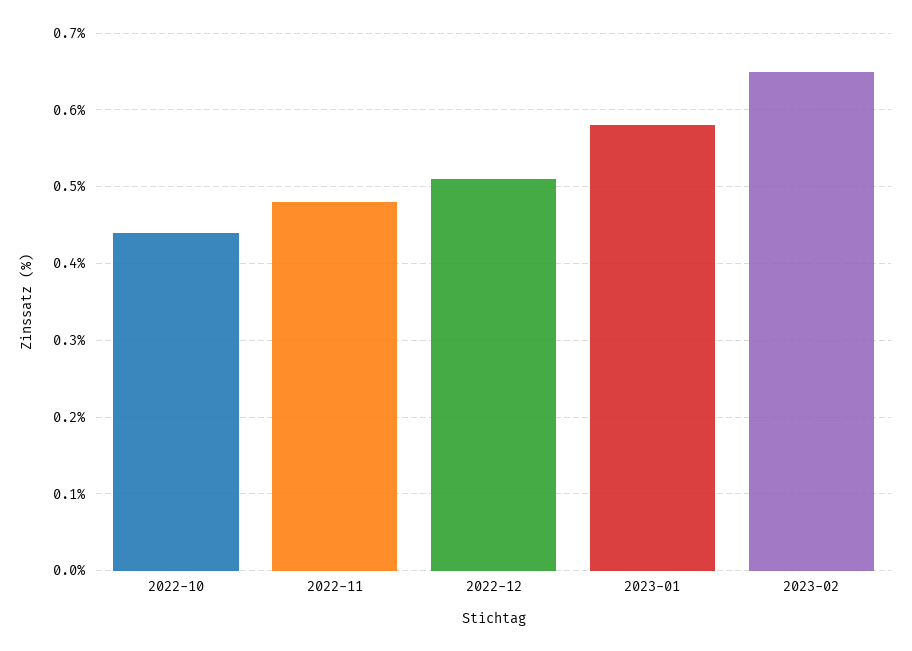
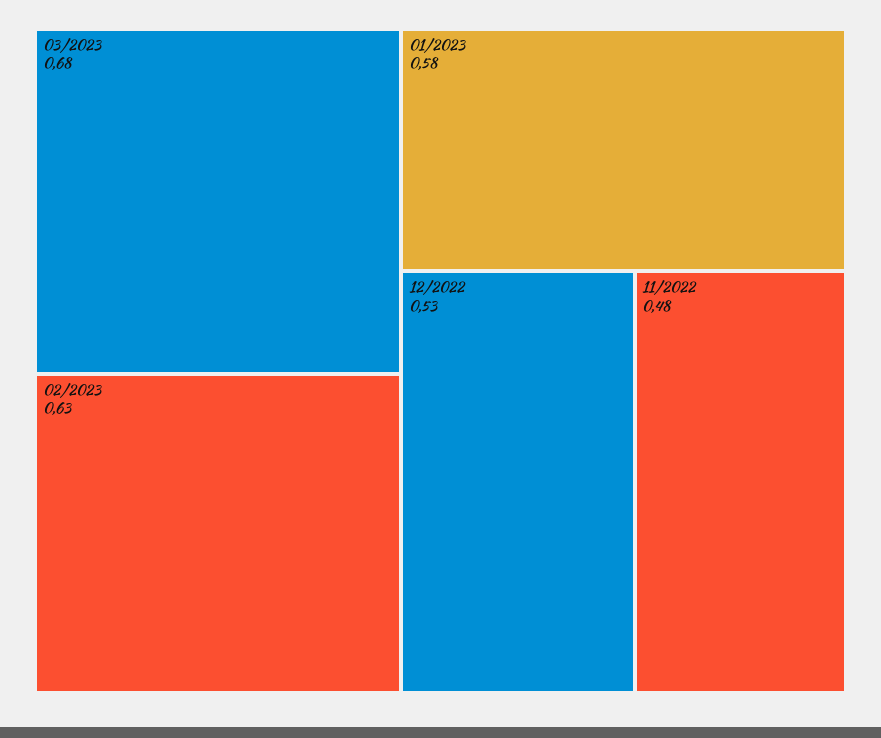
2022-10: 0.44 -> none
2022-12: 0.51 -> 0.53
2023-02: 0.65 -> 0.63
03/2023: none -> 0.68

